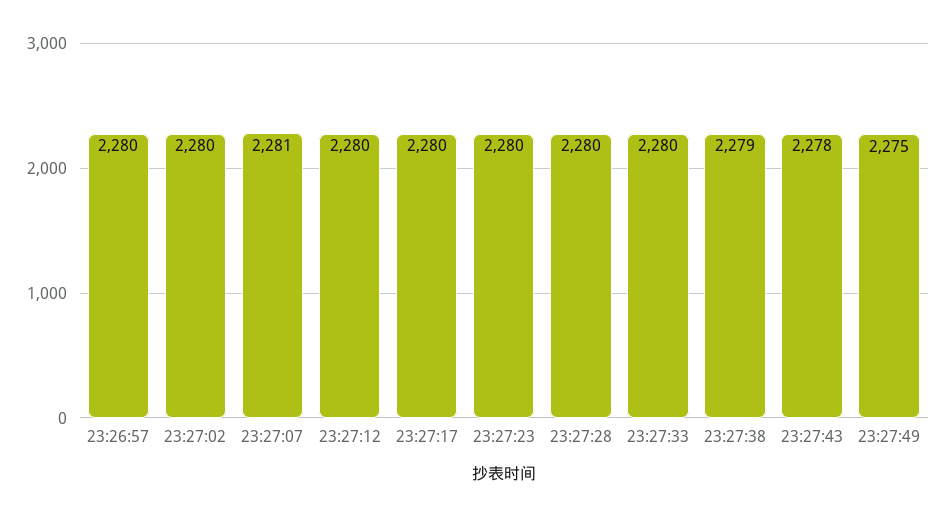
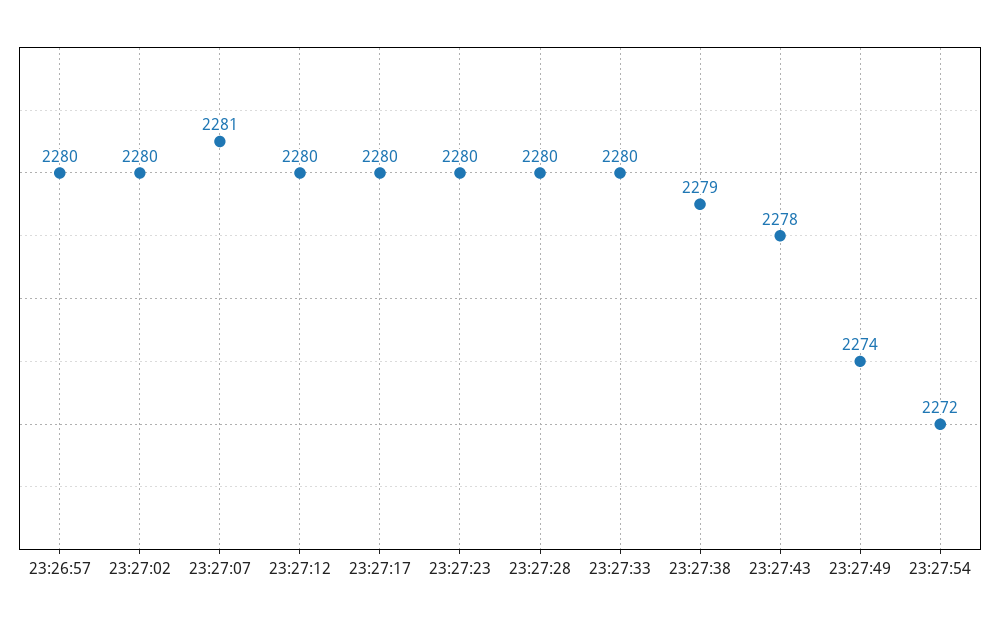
23:27:49: 2275 -> 2274
23:27:54: none -> 2272

